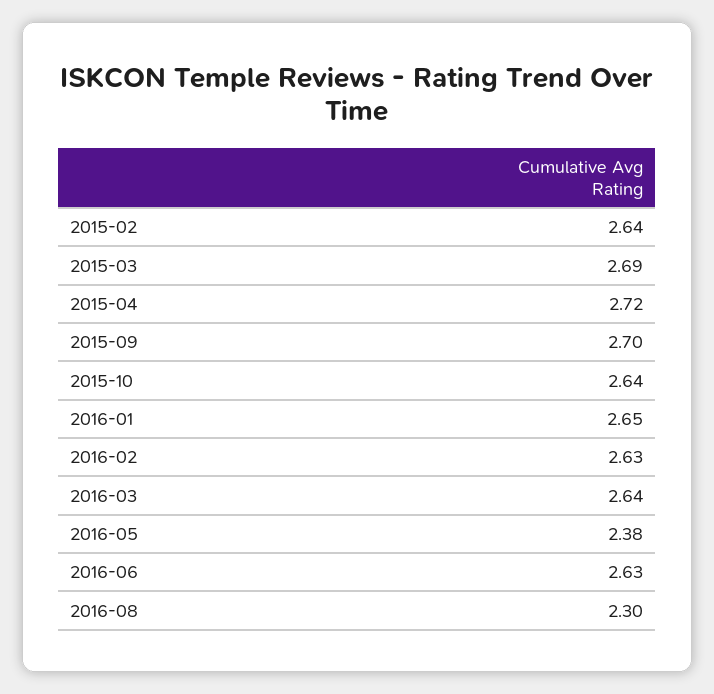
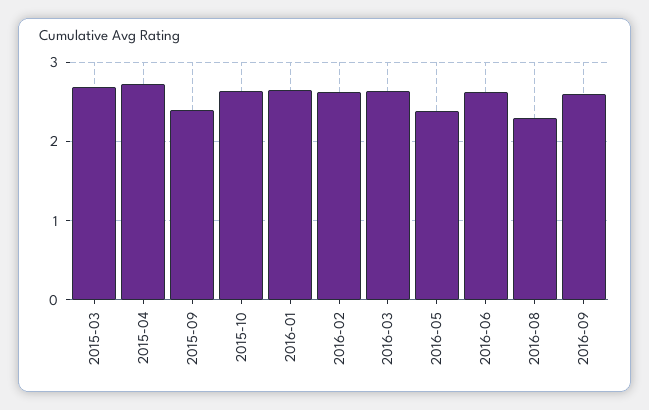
2015-02: 2.64 -> none
2015-09: 2.7 -> 2.4
2016-09: none -> 2.6

